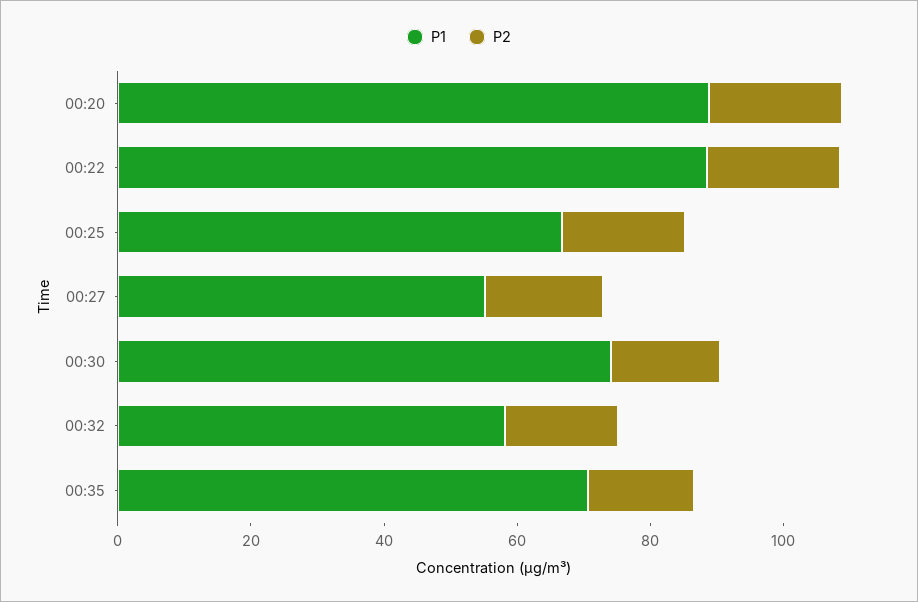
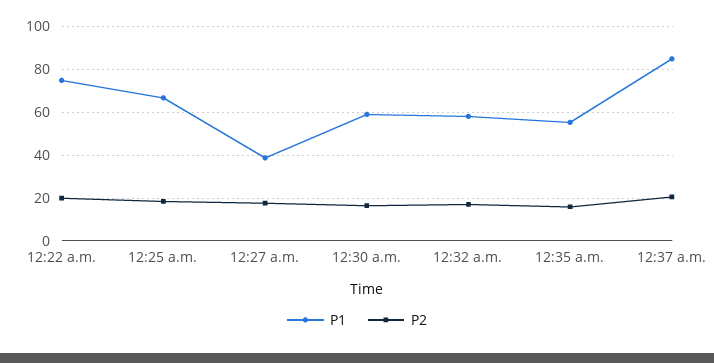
P1, 00:20: 90 -> none
P2, 00:20: 20 -> none
P1, 00:22: 90 -> 75
P1, 00:27: 55 -> 40
P1, 00:30: 75 -> 60
P1, 00:35: 70 -> 55
P1, 12:37 a.m.: none -> 85
P2, 12:37 a.m.: none -> 20

